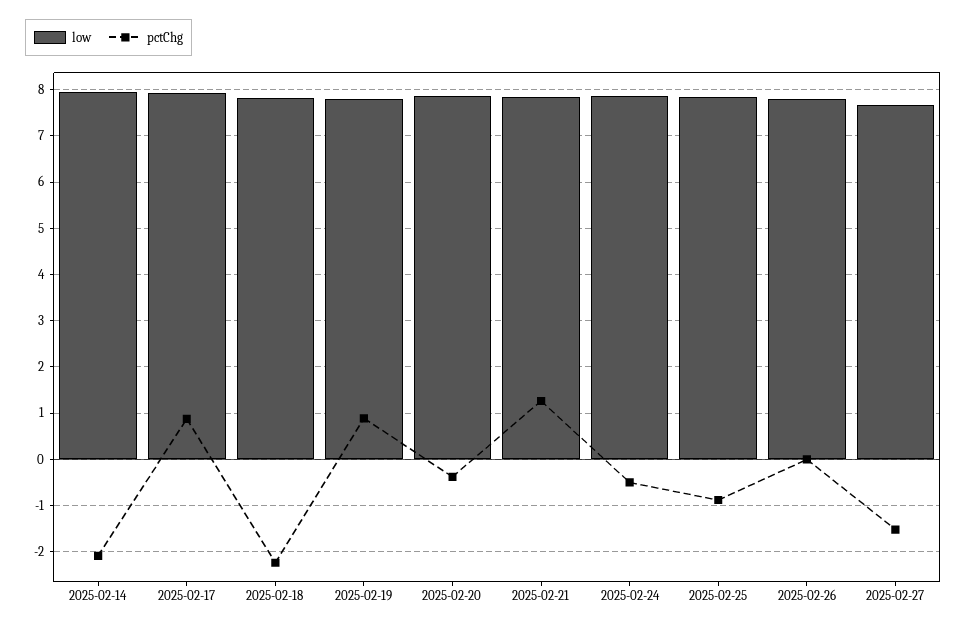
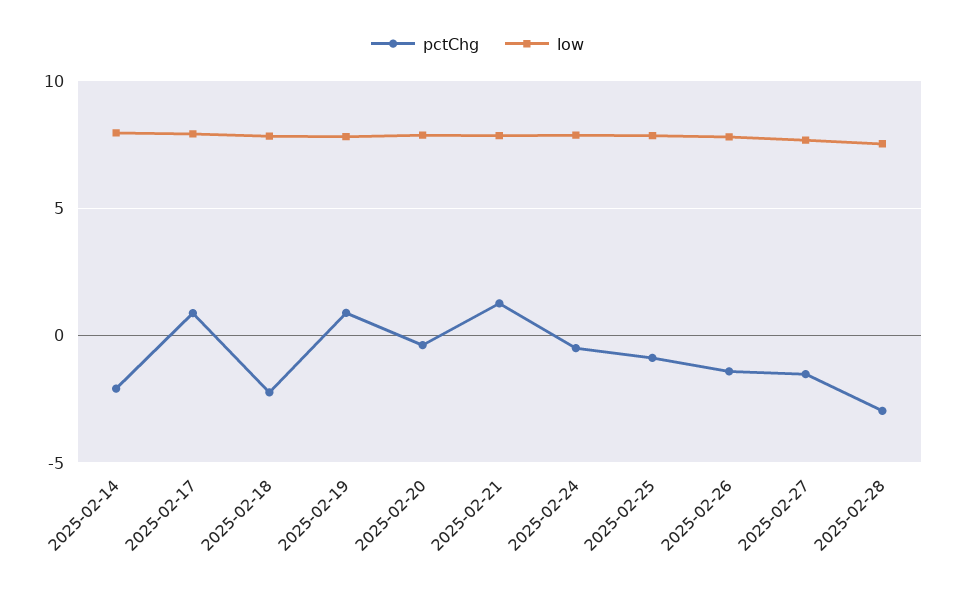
pctChg, 2025-02-26: 0 -> -1.5
pctChg, 2025-02-28: none -> -3
low, 2025-02-28: none -> 7.5

